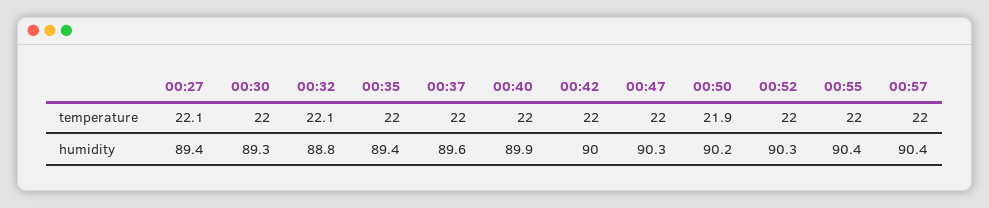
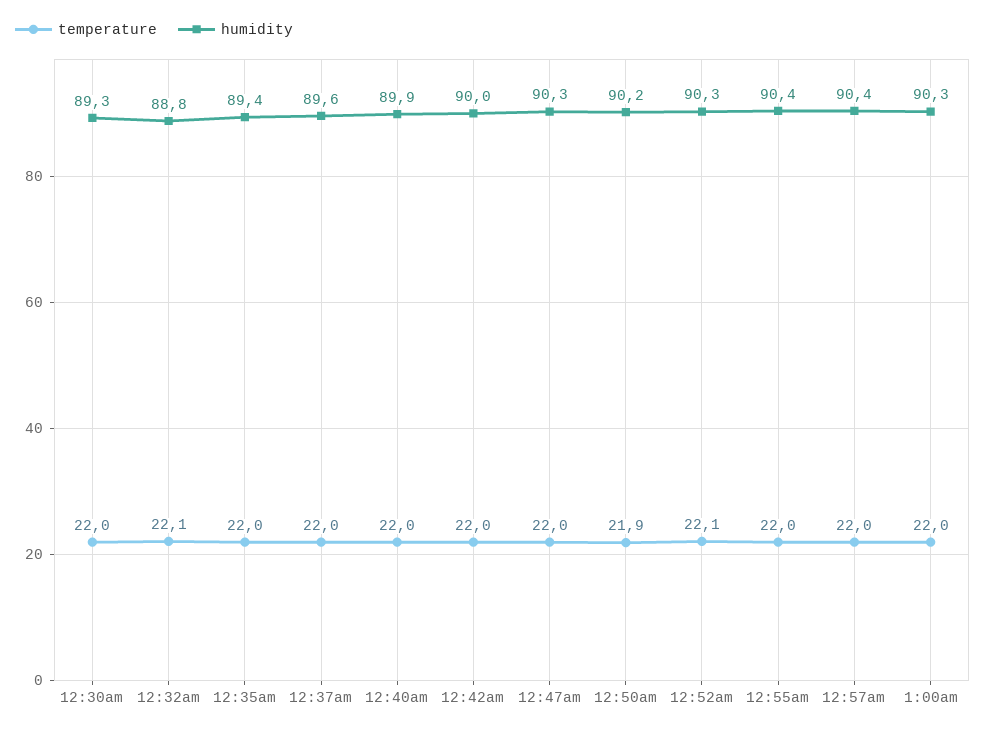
temperature, 00:27: 22.1 -> none
temperature, 00:52: 22 -> 22.1
humidity, 00:27: 89.4 -> none
temperature, 1:00am: none -> 22
humidity, 1:00am: none -> 90.3

